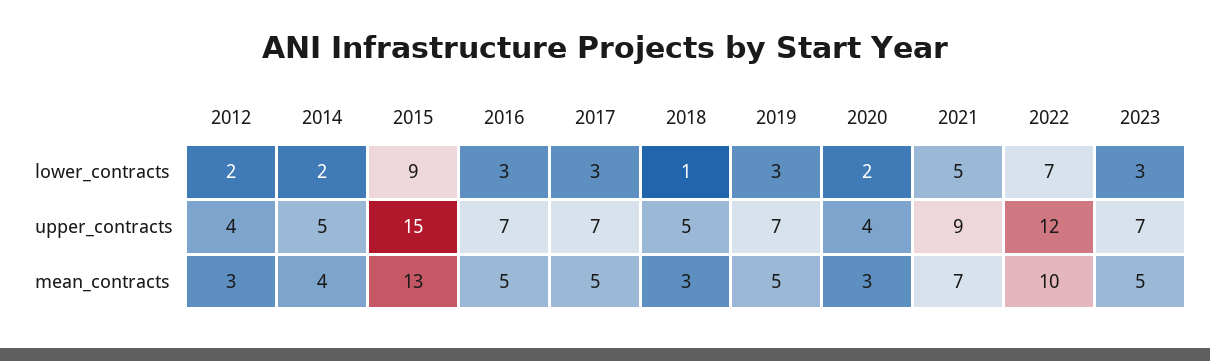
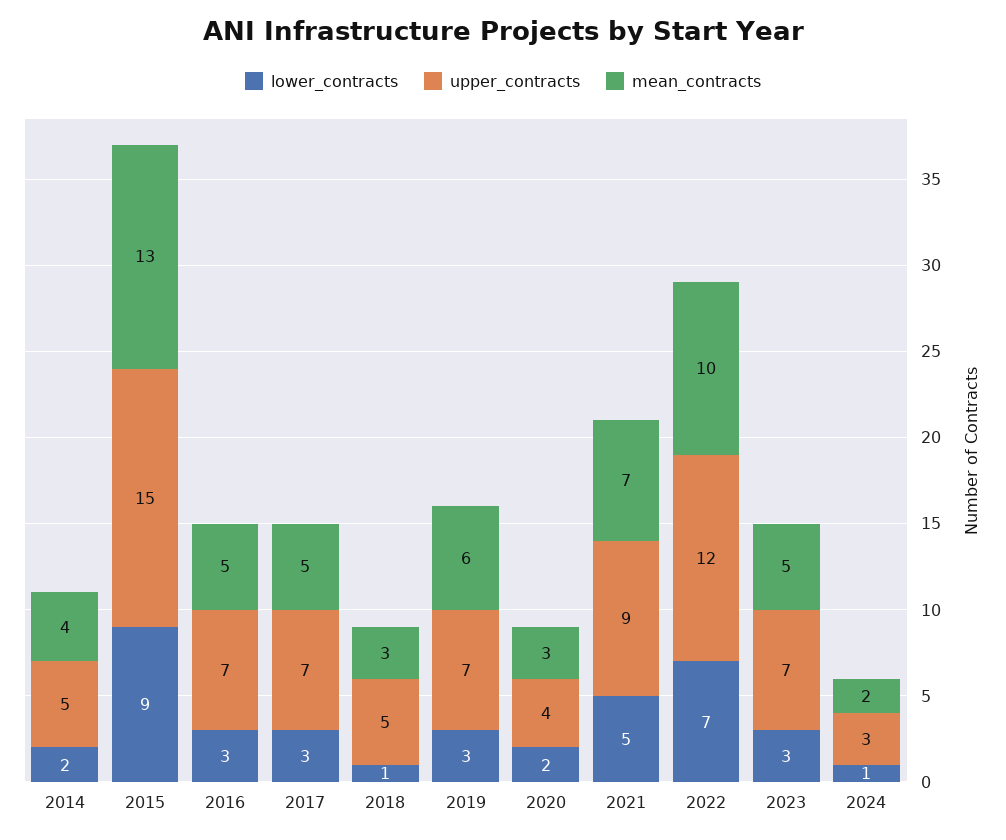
lower_contracts, 2012: 2 -> none
upper_contracts, 2012: 4 -> none
mean_contracts, 2012: 3 -> none
mean_contracts, 2019: 5 -> 6
lower_contracts, 2024: none -> 1
upper_contracts, 2024: none -> 3
mean_contracts, 2024: none -> 2

